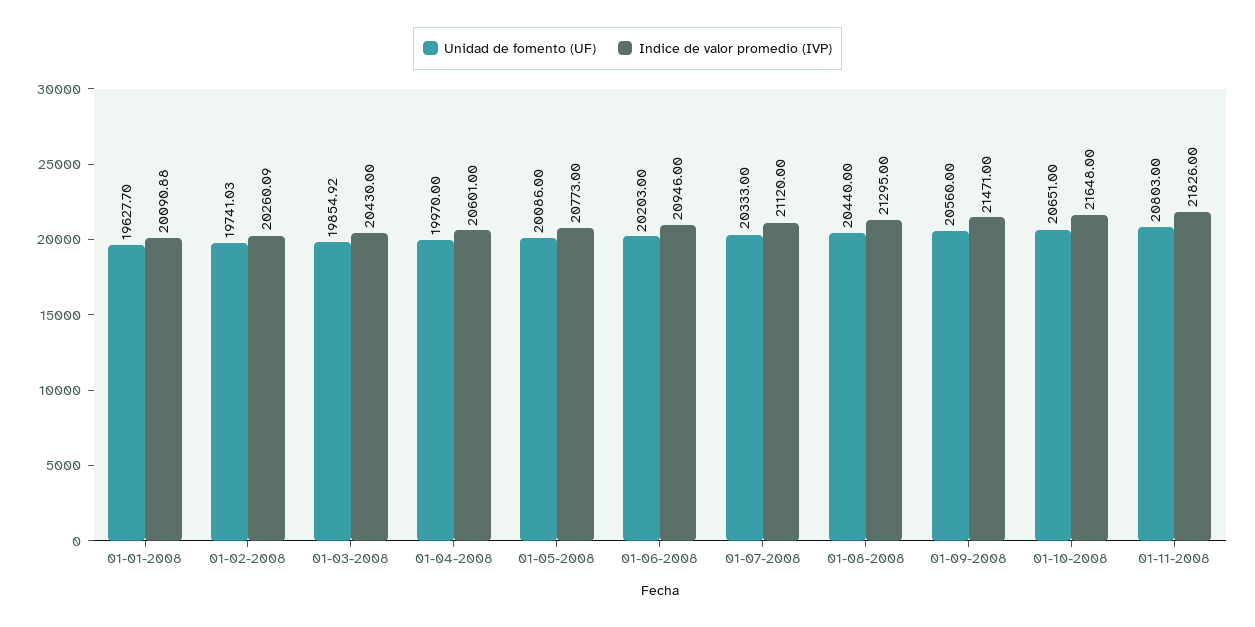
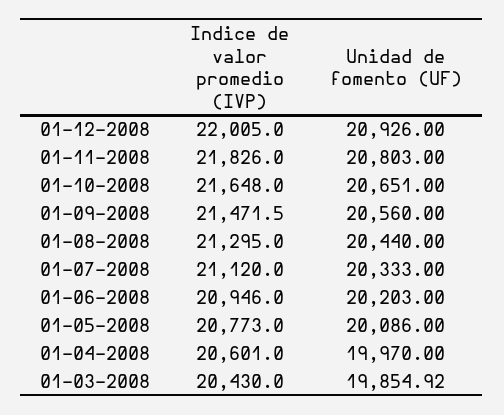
Unidad de fomento (UF), 01-01-2008: 19627.7 -> none
Indice de valor promedio (IVP), 01-01-2008: 20090.88 -> none
Unidad de fomento (UF), 01-02-2008: 19741.03 -> none
Indice de valor promedio (IVP), 01-02-2008: 20260.09 -> none
Indice de valor promedio (IVP), 01-09-2008: 21471 -> 21471.5
Indice de valor promedio (IVP), 01-12-2008: none -> 22005
Unidad de fomento (UF), 01-12-2008: none -> 20926

